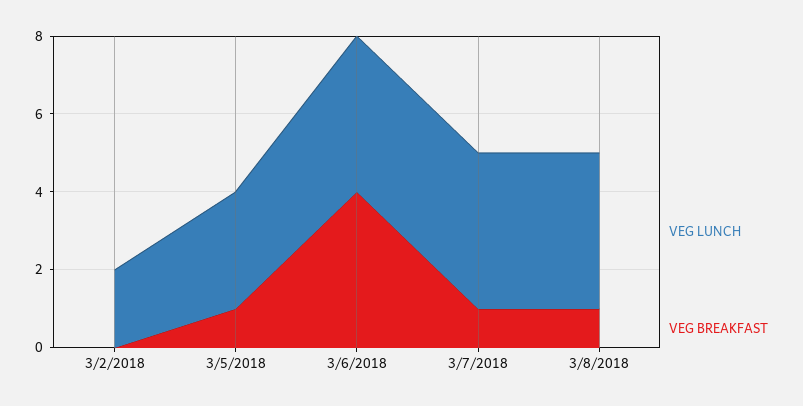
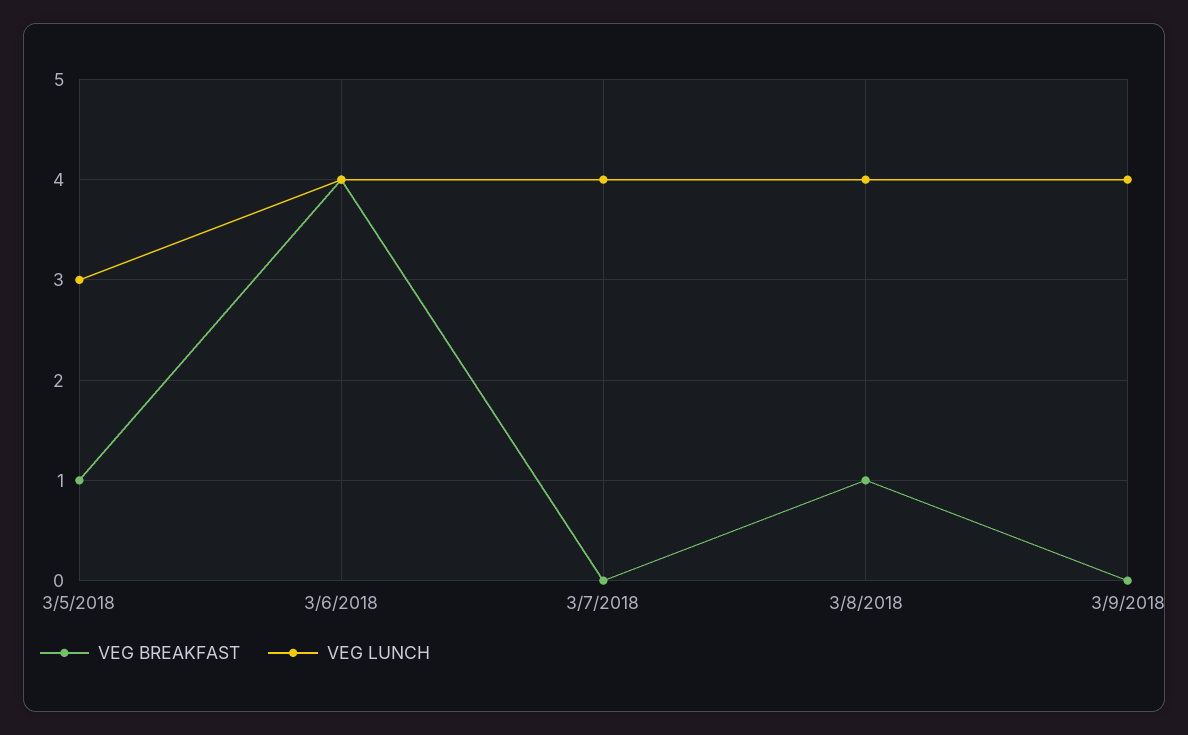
VEG LUNCH, 3/2/2018: 2 -> none
VEG BREAKFAST, 3/2/2018: 0 -> none
VEG BREAKFAST, 3/7/2018: 1 -> 0
VEG BREAKFAST, 3/9/2018: none -> 0
VEG LUNCH, 3/9/2018: none -> 4

